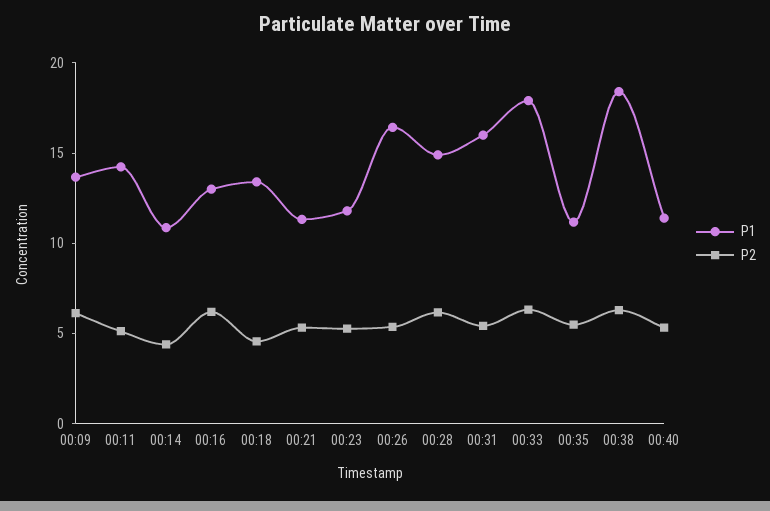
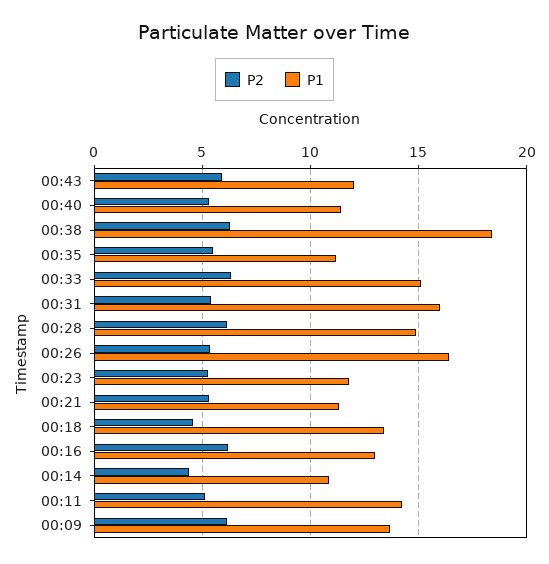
P1, 00:33: 18 -> 15
P2, 00:43: none -> 6
P1, 00:43: none -> 12

